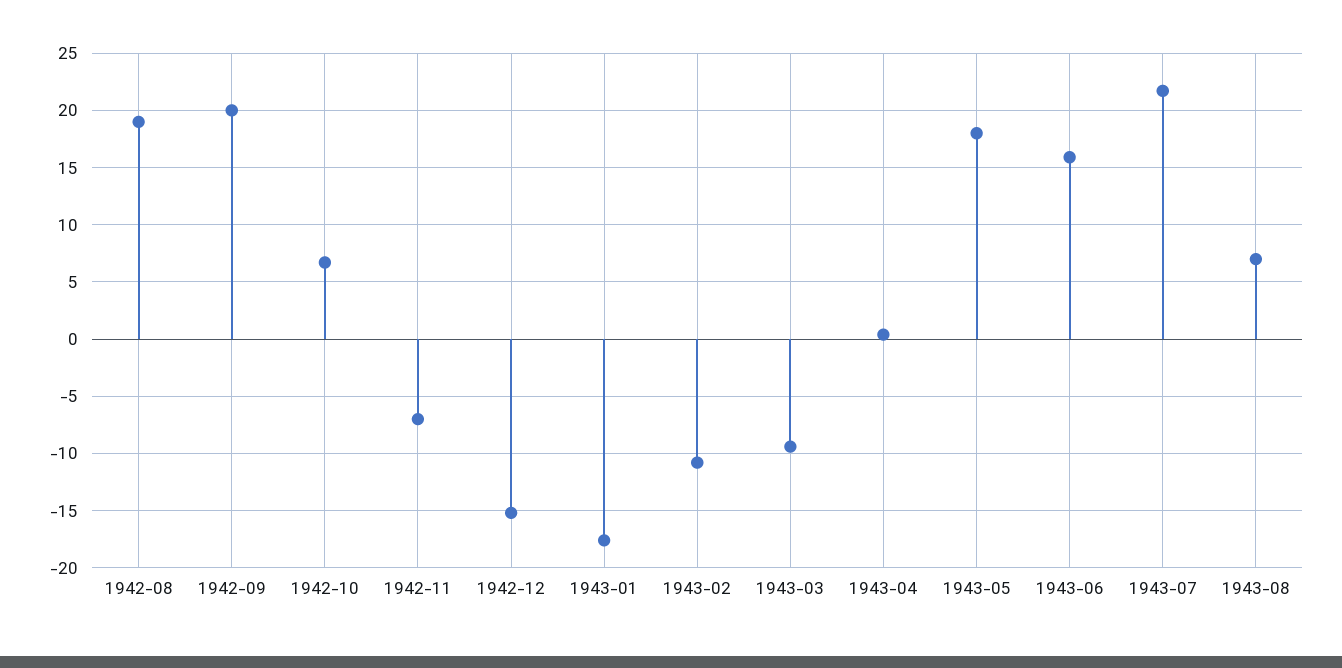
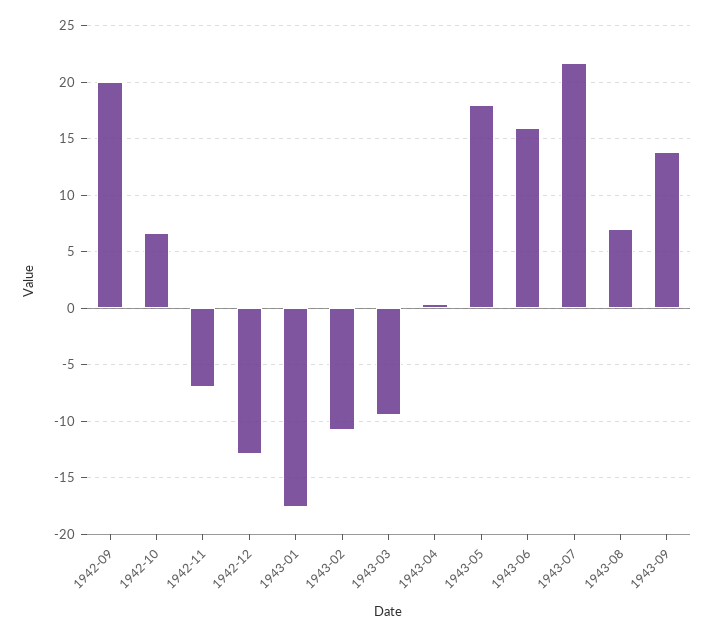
1942-08: 19 -> none
1942-12: -15 -> -13
1943-09: none -> 14

